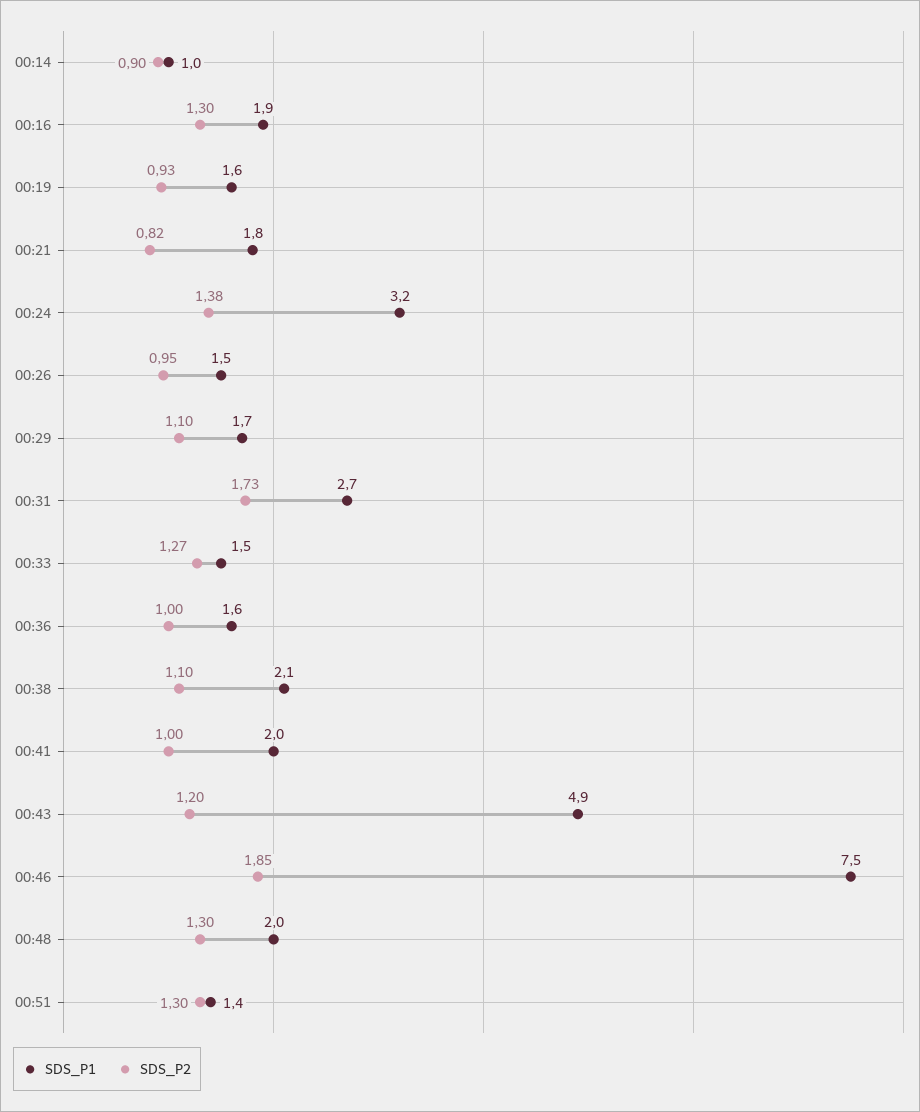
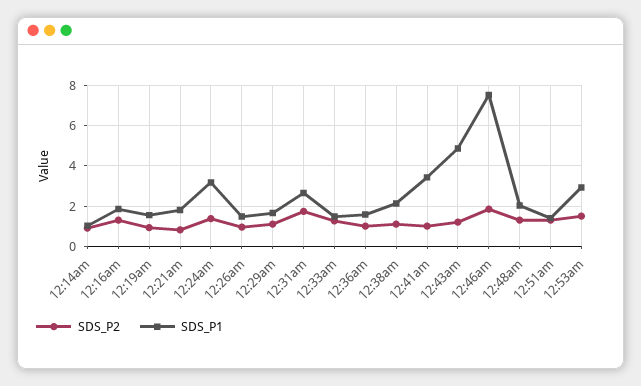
SDS_P1, 00:41: 2 -> 3.5
SDS_P2, 12:53am: none -> 1.5
SDS_P1, 12:53am: none -> 3

